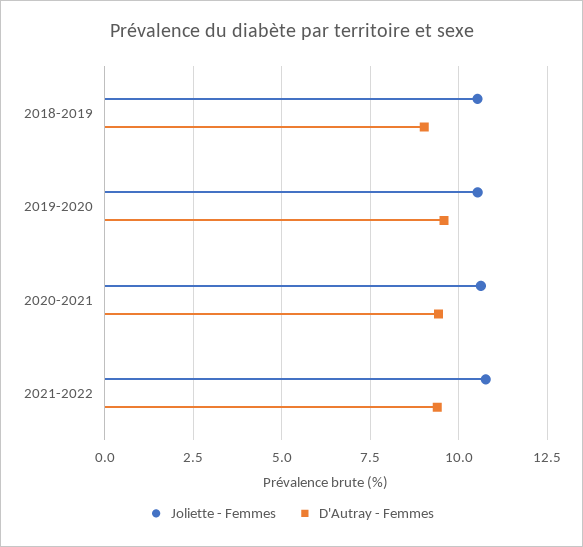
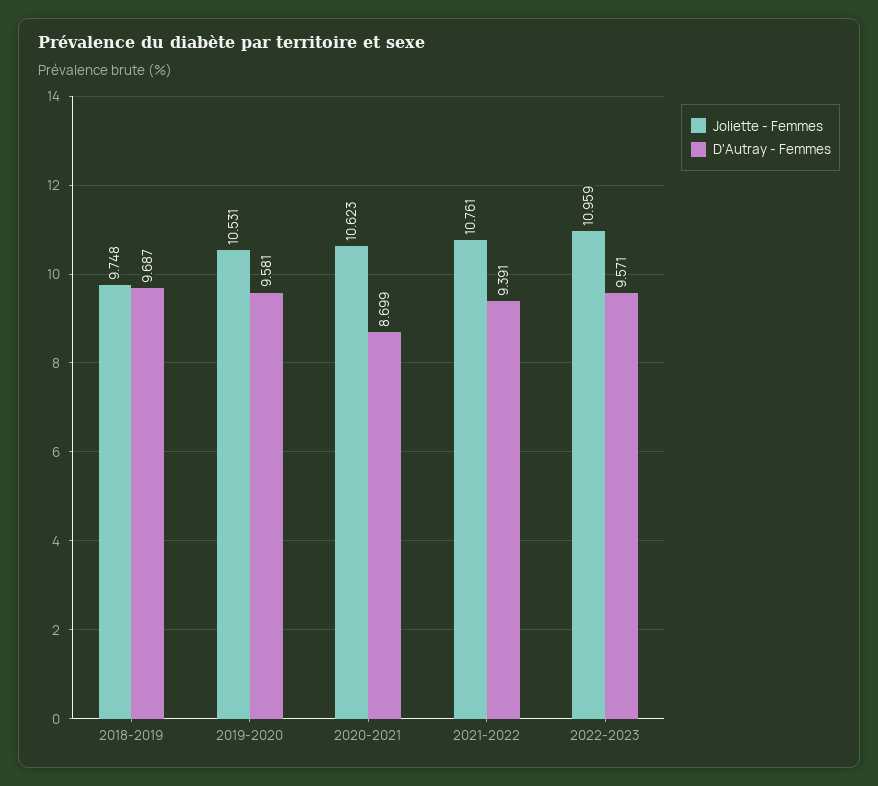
Joliette - Femmes, 2018-2019: 10.5 -> 9.748
D'Autray - Femmes, 2018-2019: 9 -> 9.687
D'Autray - Femmes, 2020-2021: 9.5 -> 8.699
Joliette - Femmes, 2022-2023: none -> 10.959
D'Autray - Femmes, 2022-2023: none -> 9.571

